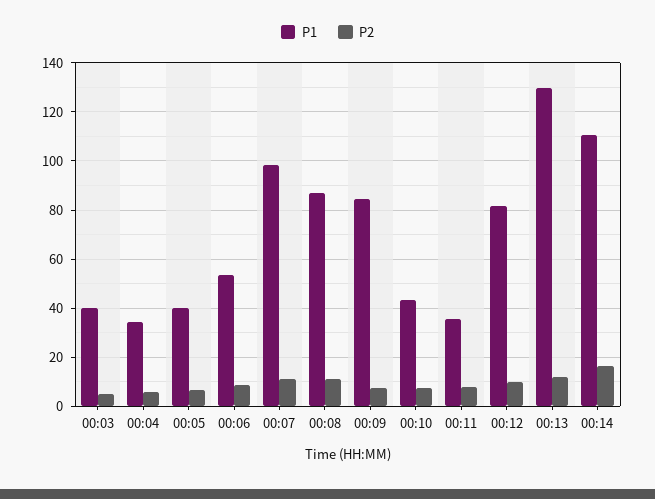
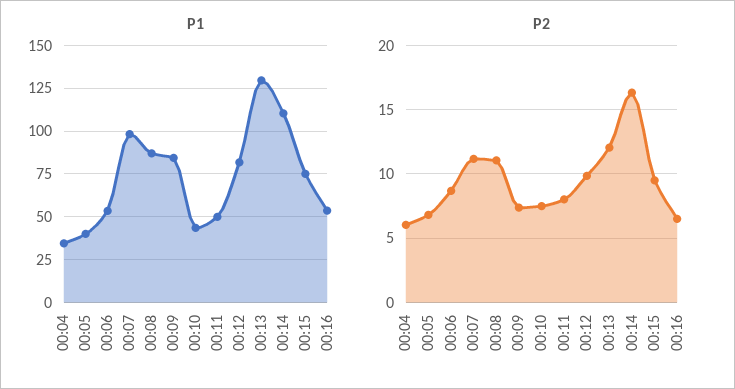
P1, 00:03: 40 -> none
P2, 00:03: 5 -> none
P1, 00:11: 35 -> 50
P1, 00:15: none -> 75
P1, 00:16: none -> 55
P2, 00:15: none -> 9.5
P2, 00:16: none -> 6.5

